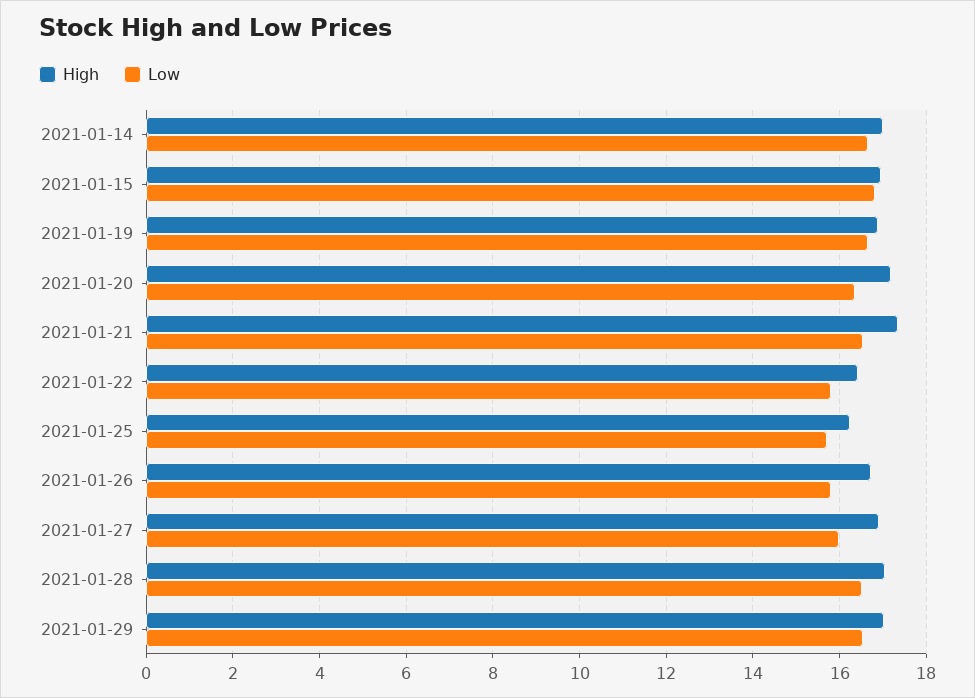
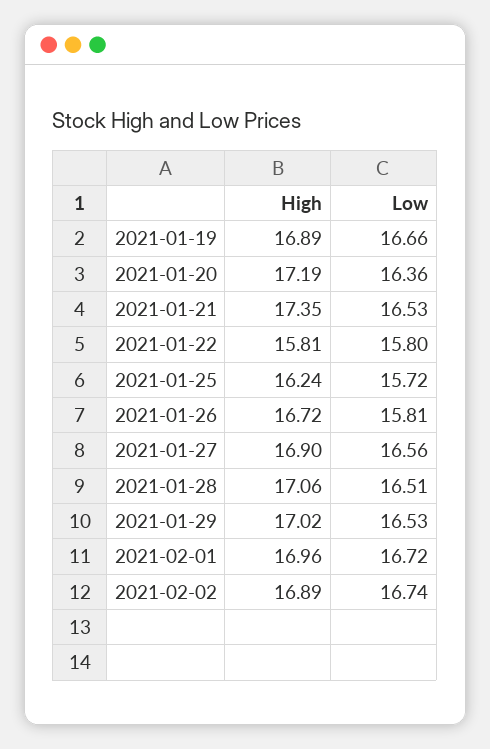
High, 2021-01-14: 17 -> none
Low, 2021-01-14: 16.6 -> none
High, 2021-01-15: 17 -> none
Low, 2021-01-15: 16.8 -> none
High, 2021-01-22: 16.4 -> 15.81
Low, 2021-01-27: 16 -> 16.56
High, 2021-02-01: none -> 16.96
Low, 2021-02-01: none -> 16.72
High, 2021-02-02: none -> 16.89
Low, 2021-02-02: none -> 16.74

